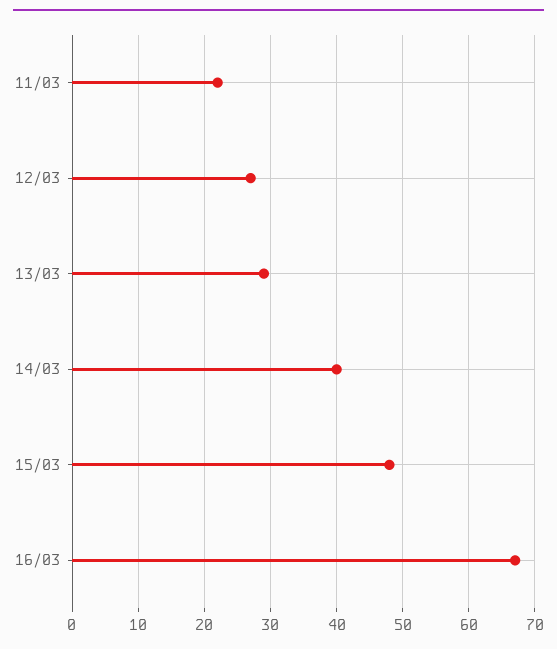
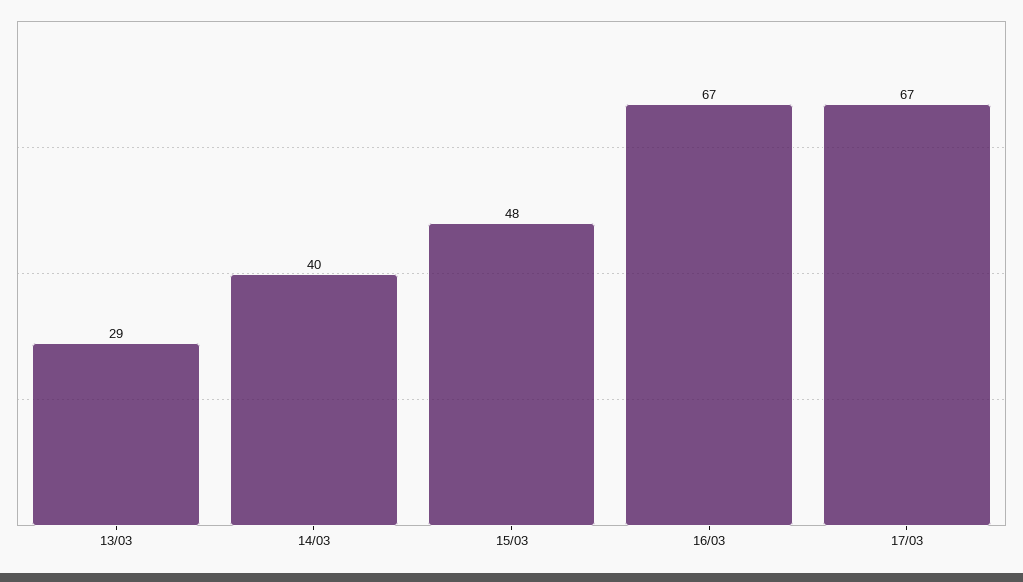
11/03: 22 -> none
12/03: 27 -> none
17/03: none -> 67

